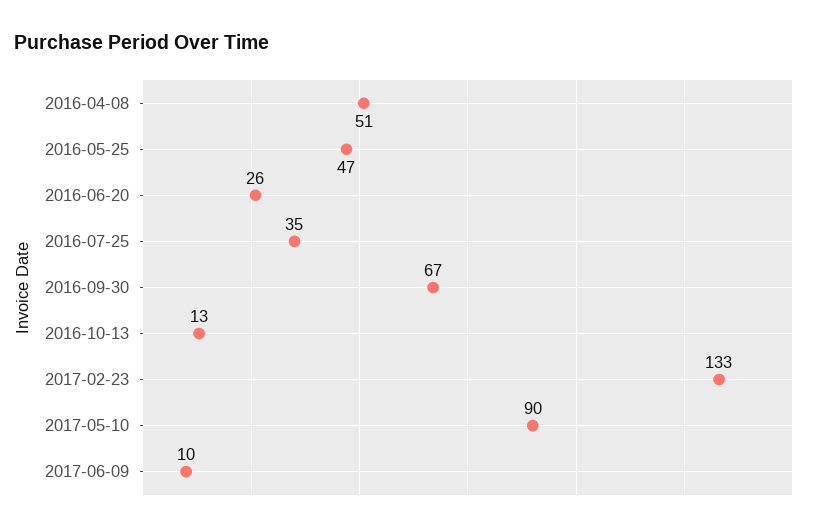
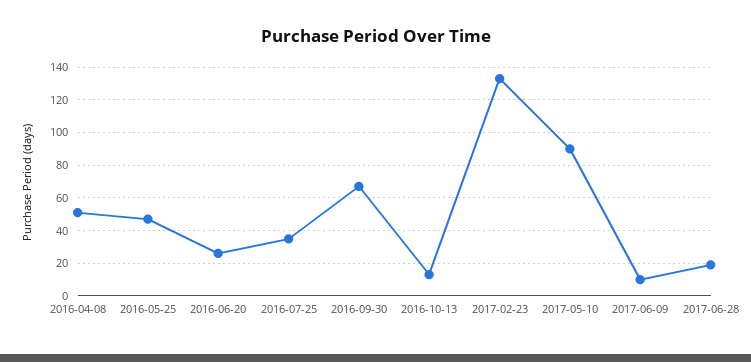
2017-06-28: none -> 20

